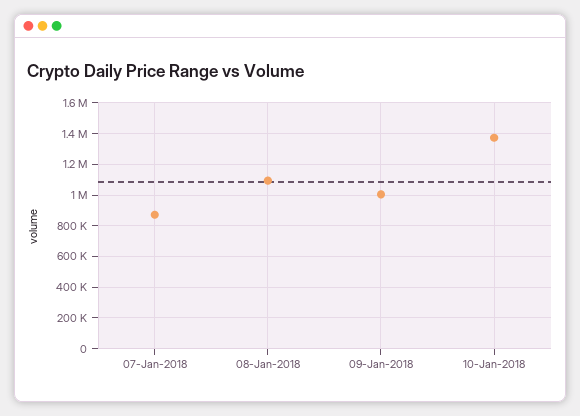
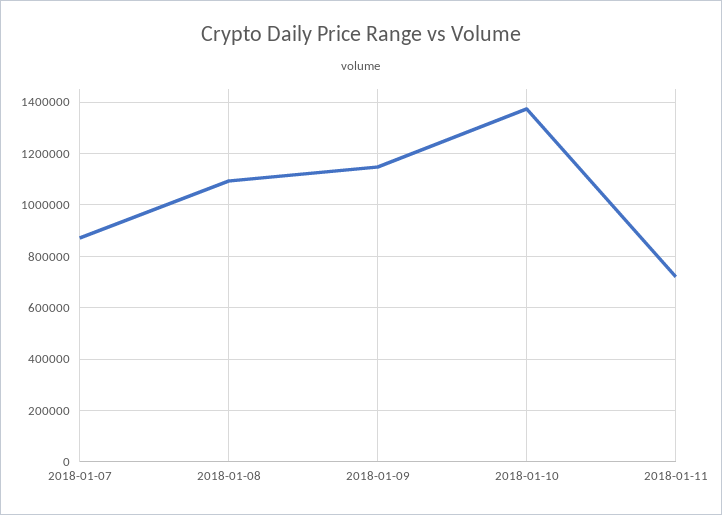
09-Jan-2018: 1000000 -> 1150000
2018-01-11: none -> 725000

